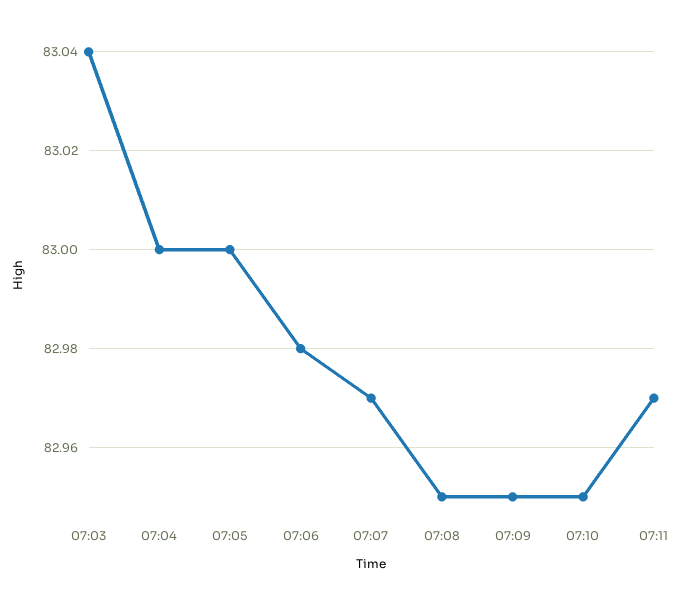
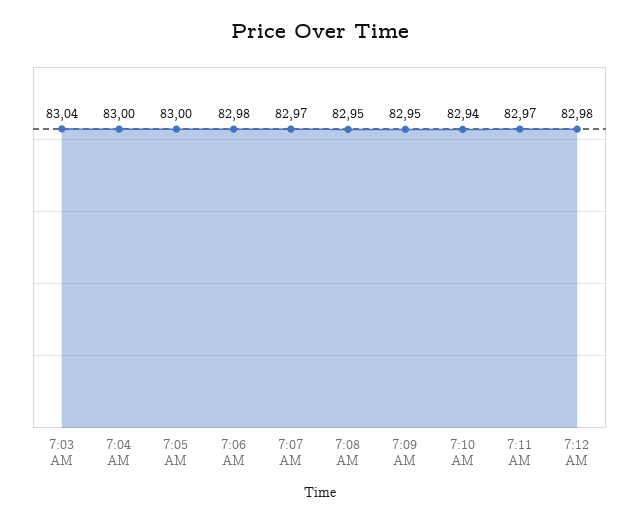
07:10: 82.95 -> 82.94
7:12 AM: none -> 82.98

